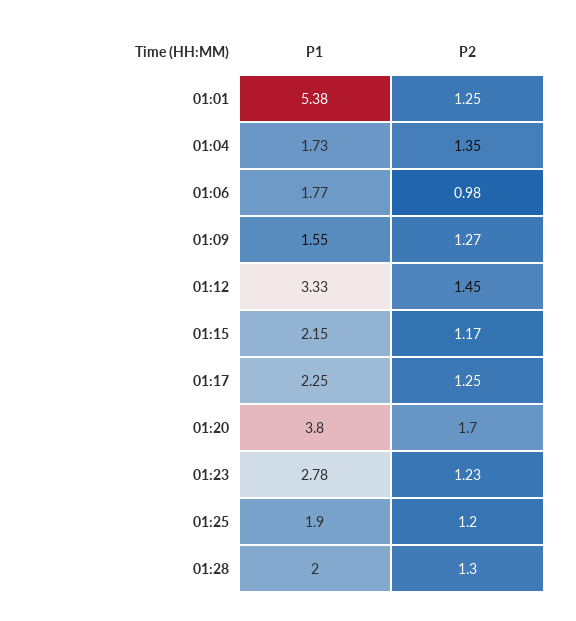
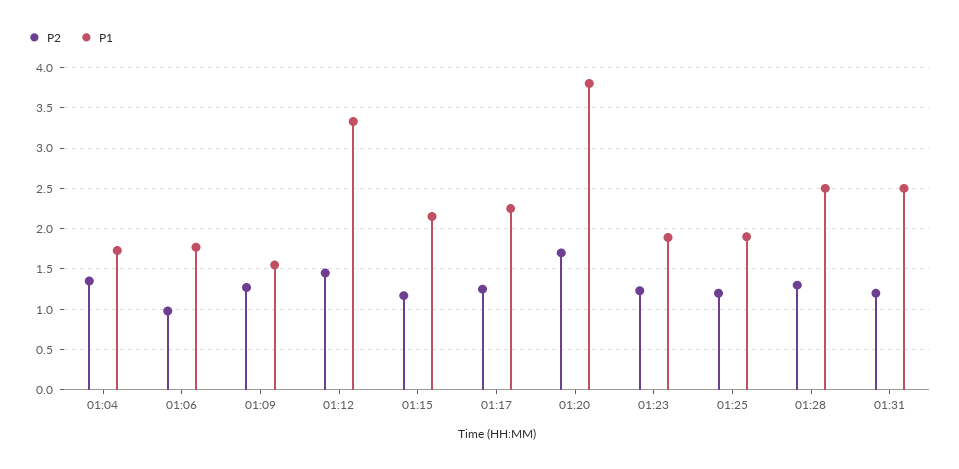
P1, 01:01: 5.38 -> none
P2, 01:01: 1.25 -> none
P1, 01:23: 2.78 -> 1.9
P1, 01:28: 2 -> 2.5
P2, 01:31: none -> 1.2
P1, 01:31: none -> 2.5

